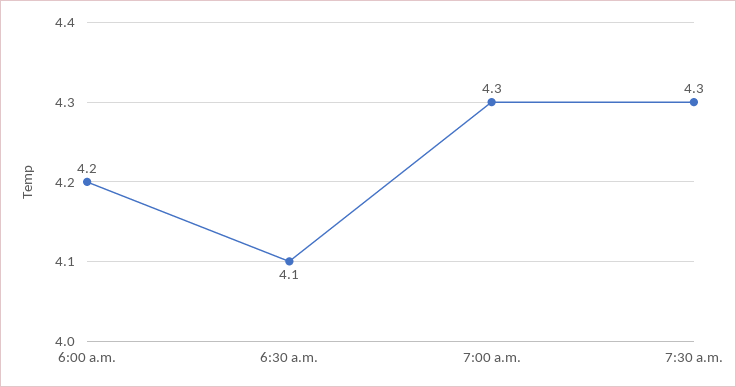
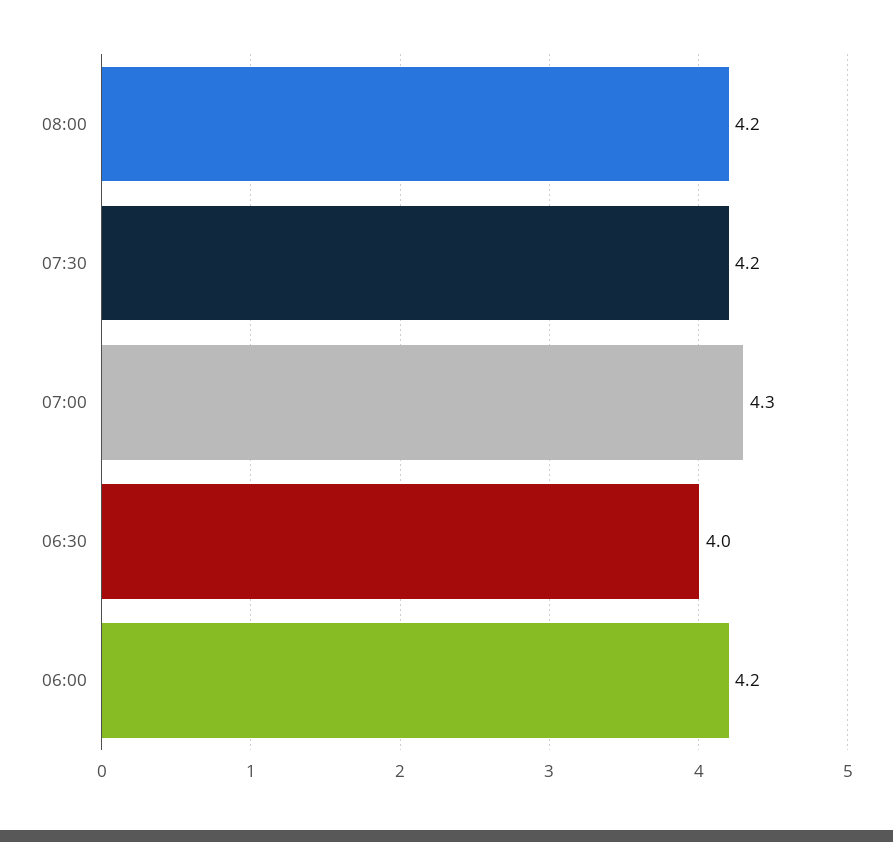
6:30 a.m.: 4.1 -> 4
7:30 a.m.: 4.3 -> 4.2
08:00: none -> 4.2

